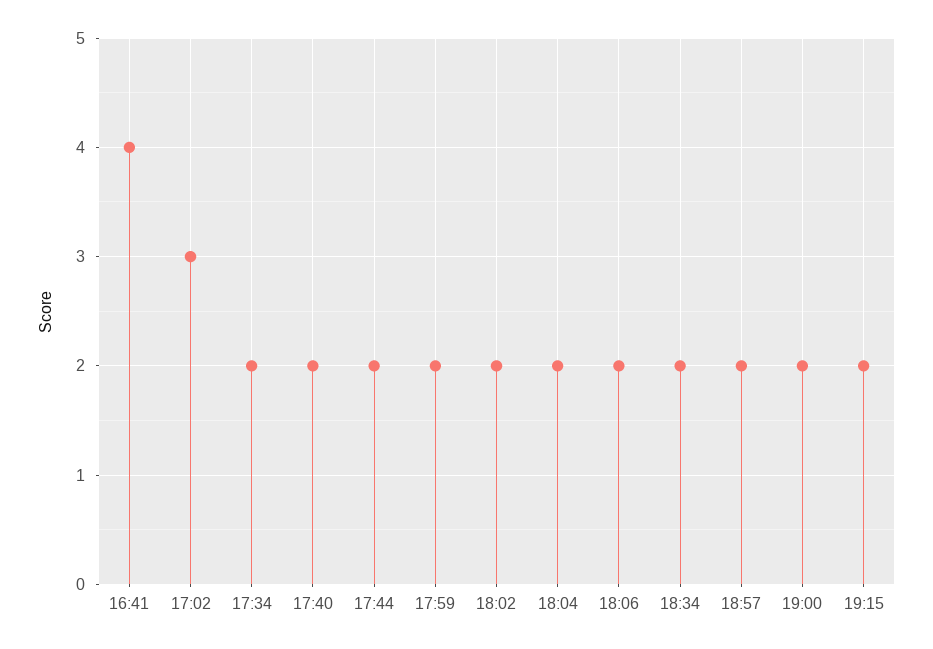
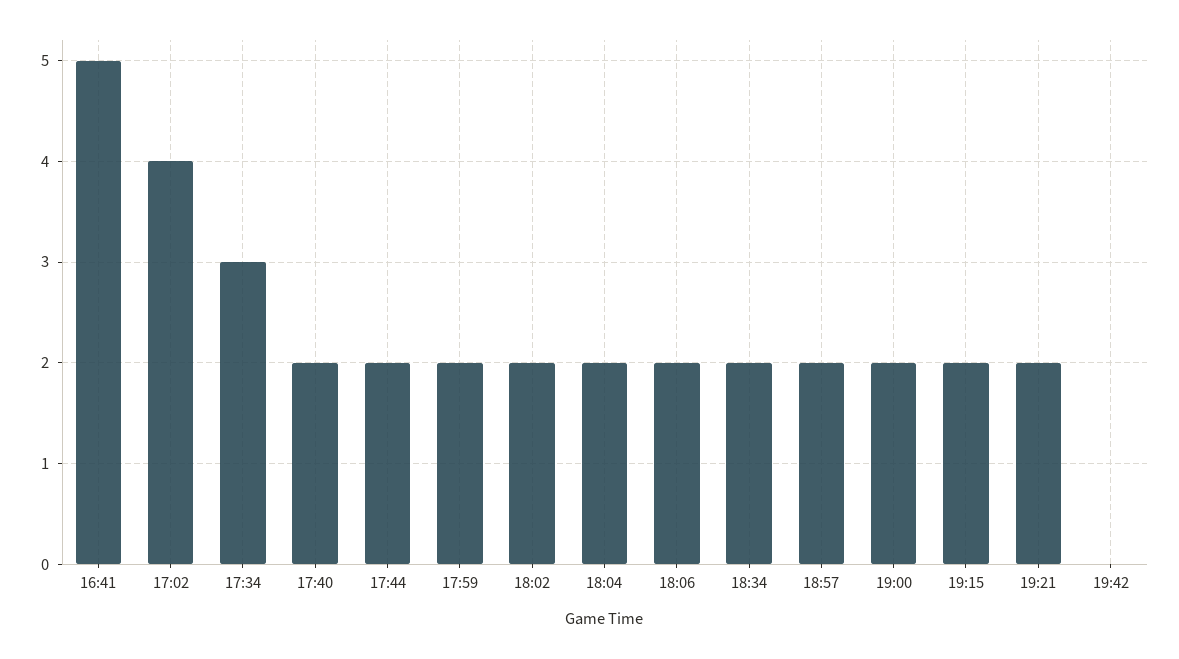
16:41: 4 -> 5
17:02: 3 -> 4
17:34: 2 -> 3
19:21: none -> 2
19:42: none -> 0

